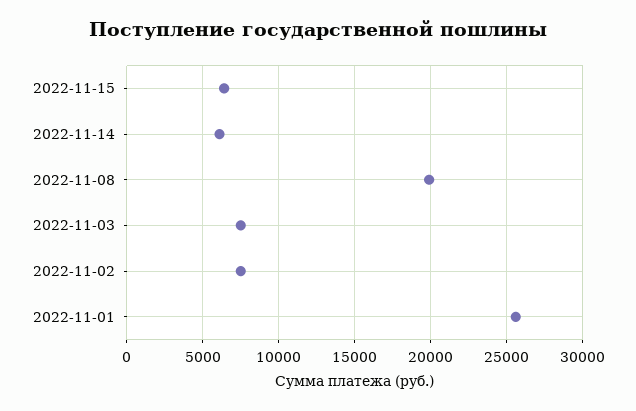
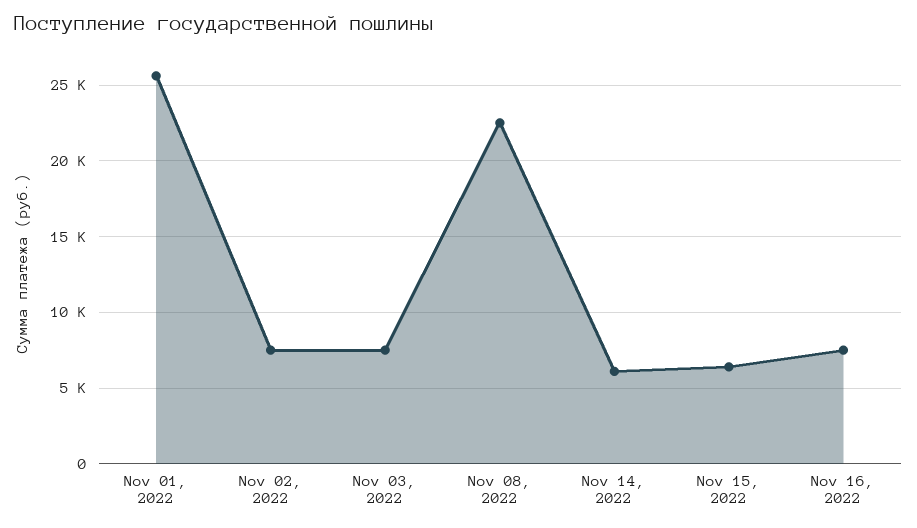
2022-11-08: 20000 -> 22500
Nov 16, 2022: none -> 7500

